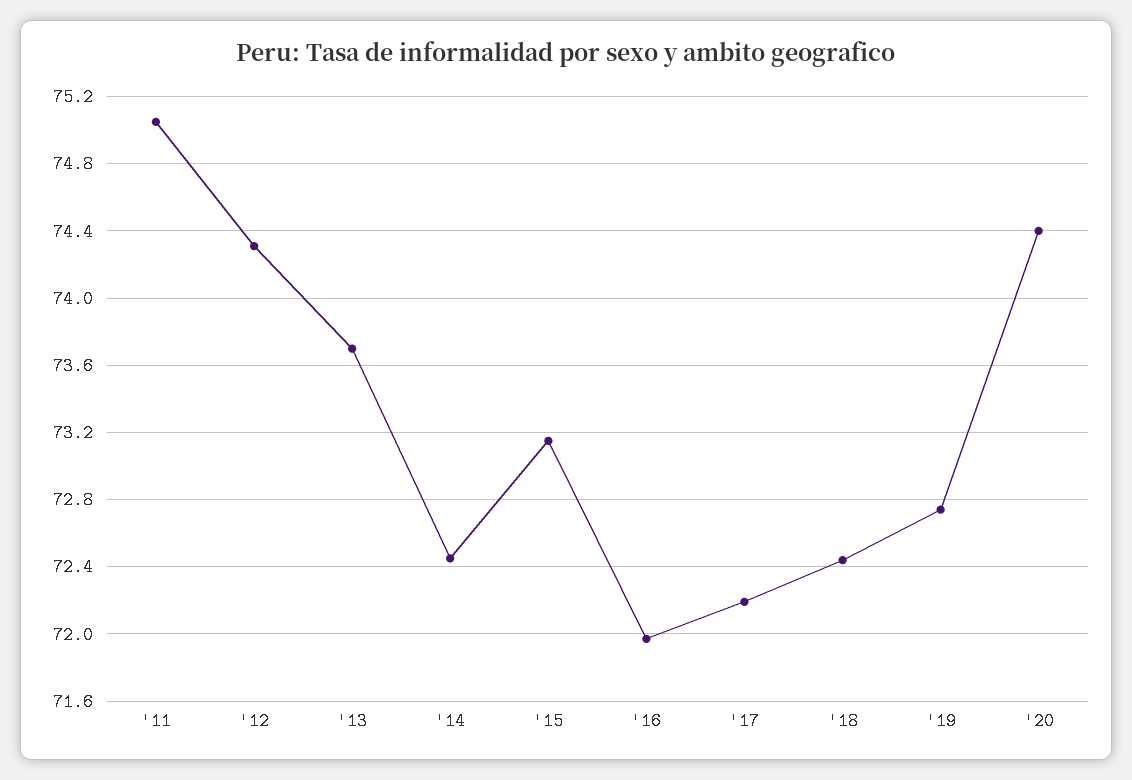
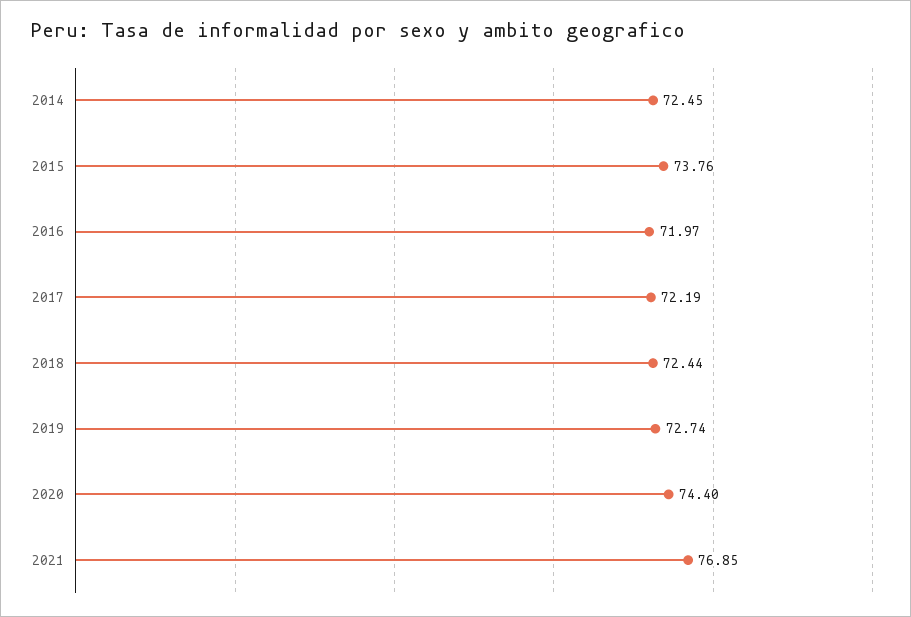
'11: 75.05 -> none
'12: 74.3 -> none
'13: 73.7 -> none
'15: 73.15 -> 73.76
2021: none -> 76.85

